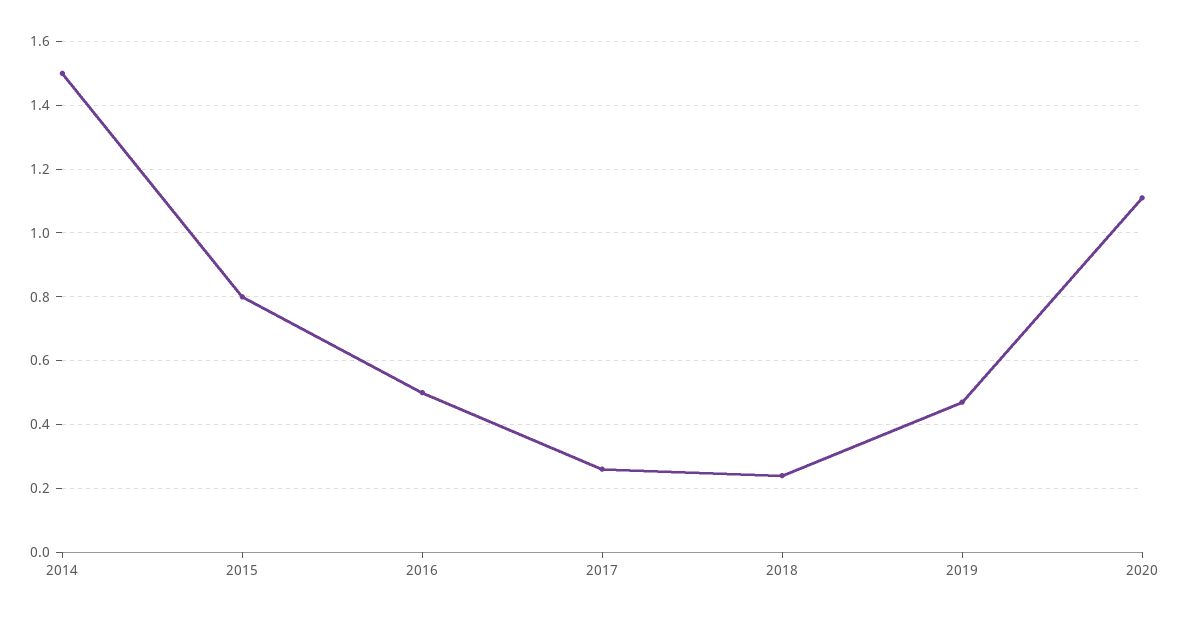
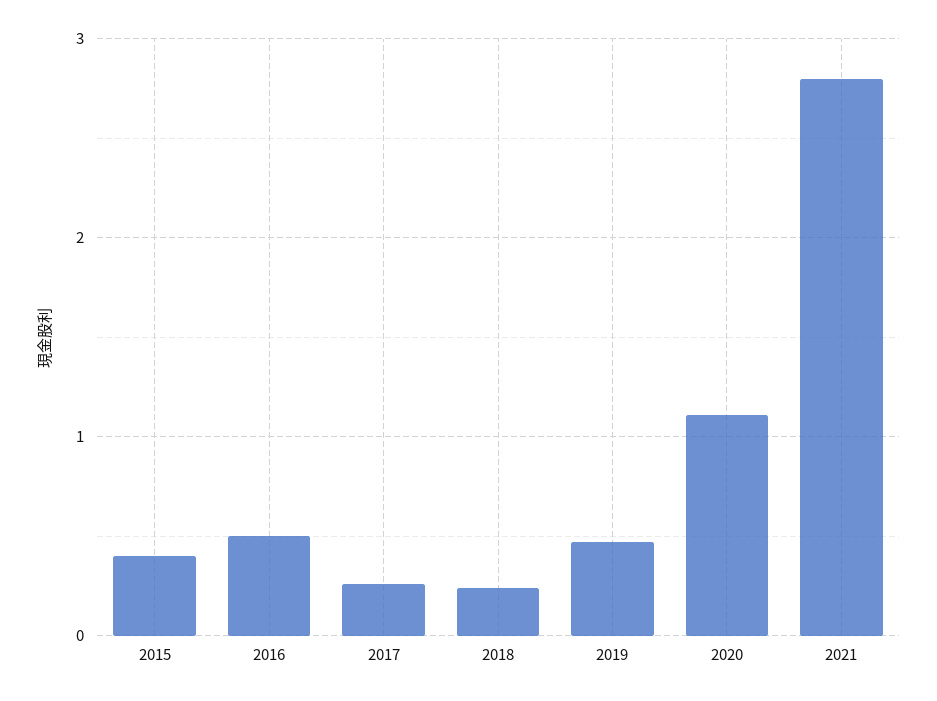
2014: 1.5 -> none
2015: 0.8 -> 0.4
2021: none -> 2.8

